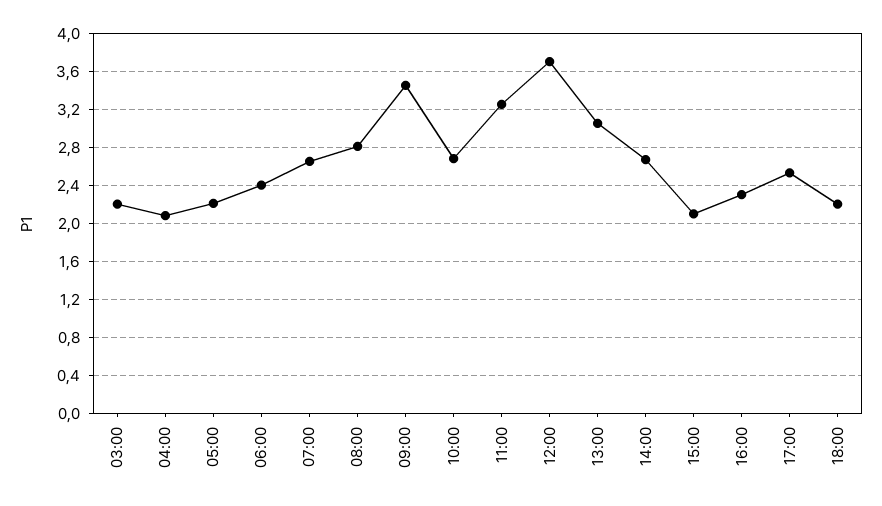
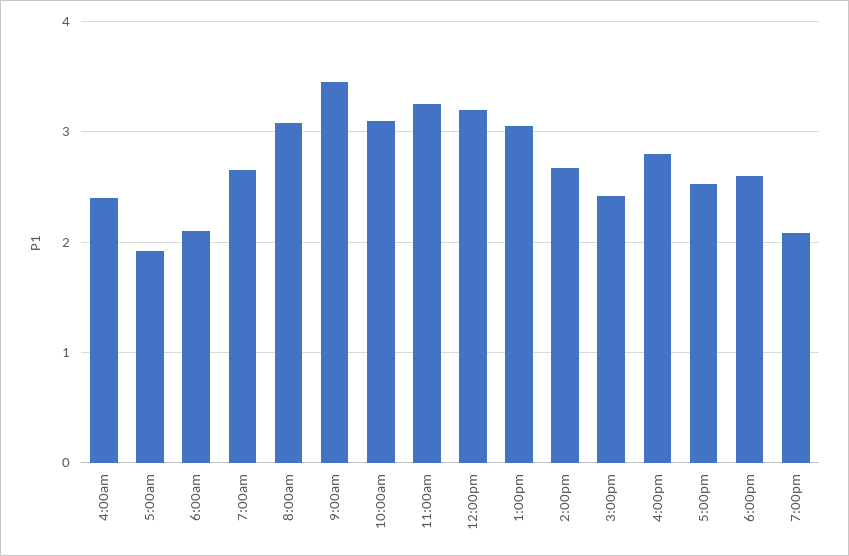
03:00: 2.2 -> none
04:00: 2.1 -> 2.4
05:00: 2.2 -> 1.9
06:00: 2.4 -> 2.1
08:00: 2.8 -> 3.1
10:00: 2.7 -> 3.1
12:00: 3.7 -> 3.2
15:00: 2.1 -> 2.4
16:00: 2.3 -> 2.8
18:00: 2.2 -> 2.6
7:00pm: none -> 2.1

